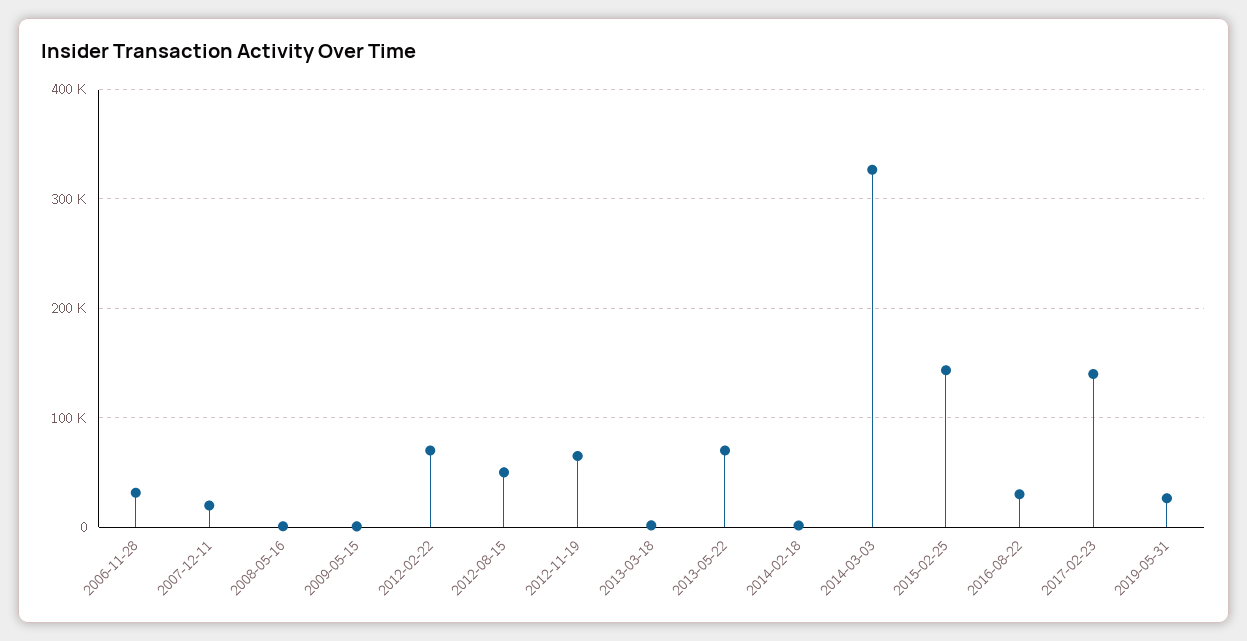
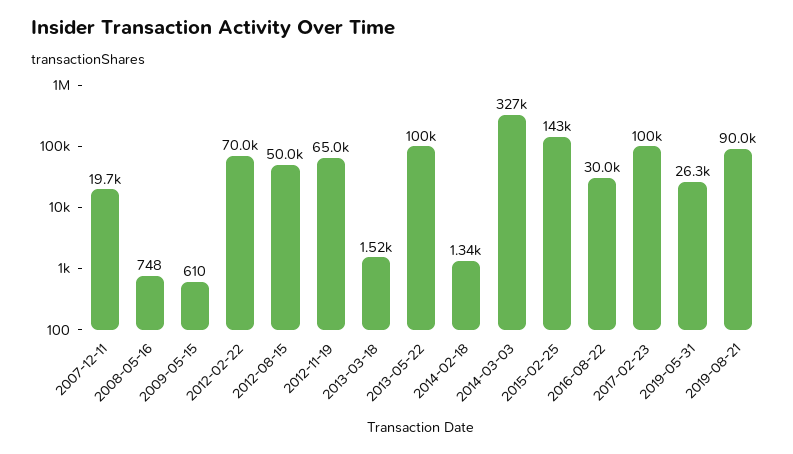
2006-11-28: 30000 -> none
2013-05-22: 70000 -> 100000
2017-02-23: 140000 -> 100000
2019-08-21: none -> 90000

